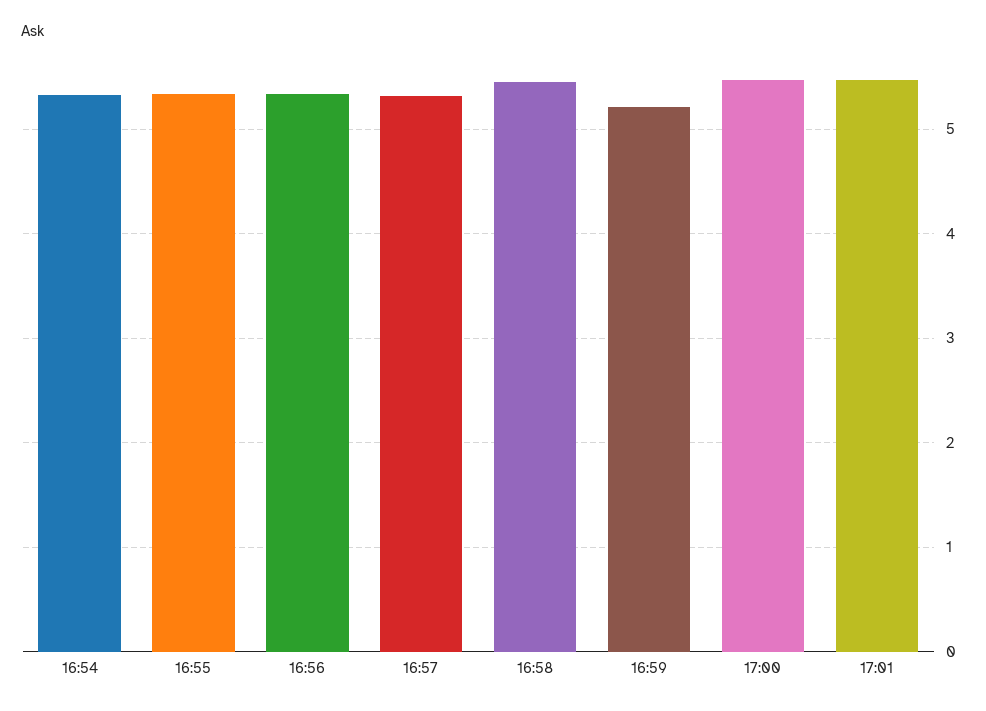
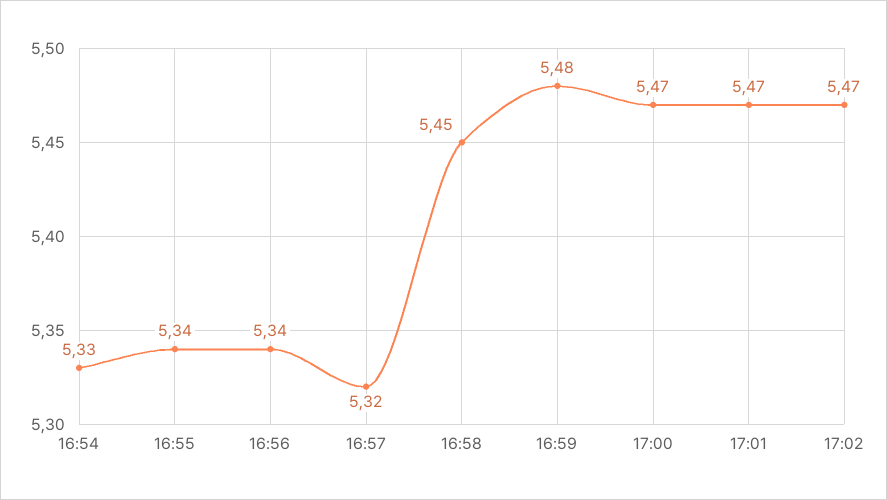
16:59: 5.2 -> 5.48
17:02: none -> 5.47

